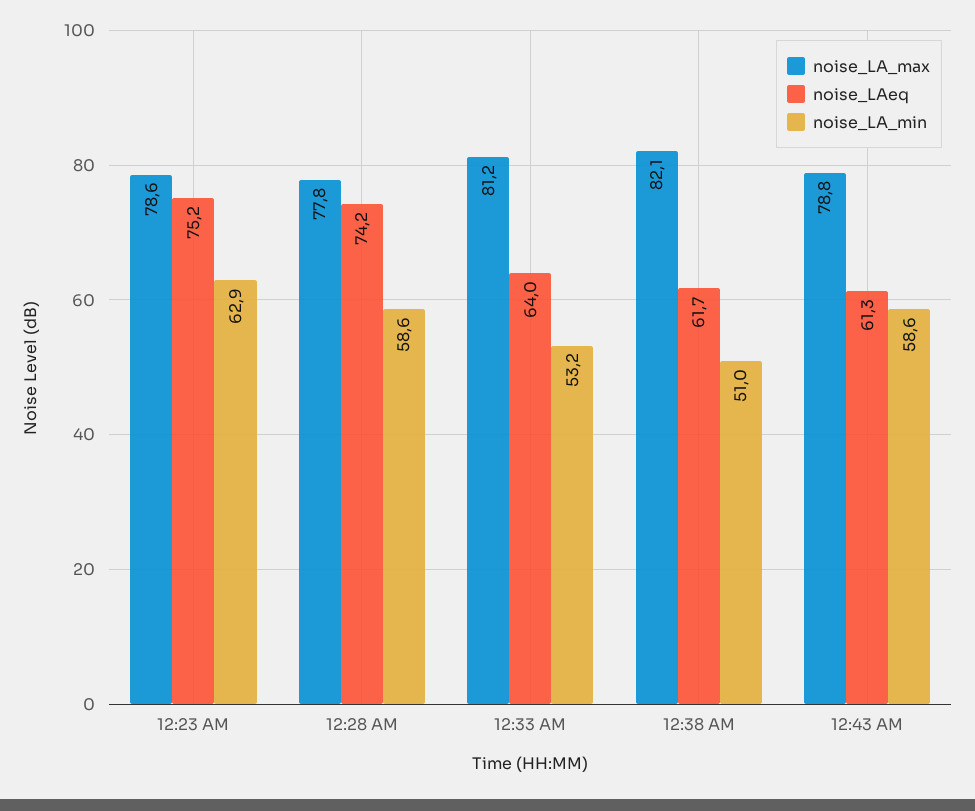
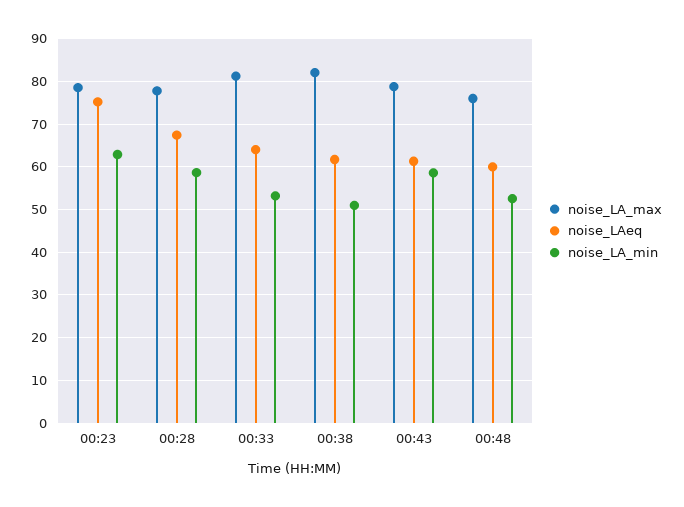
noise_LAeq, 12:28 AM: 74.2 -> 68
noise_LA_max, 00:48: none -> 76
noise_LAeq, 00:48: none -> 60
noise_LA_min, 00:48: none -> 52

